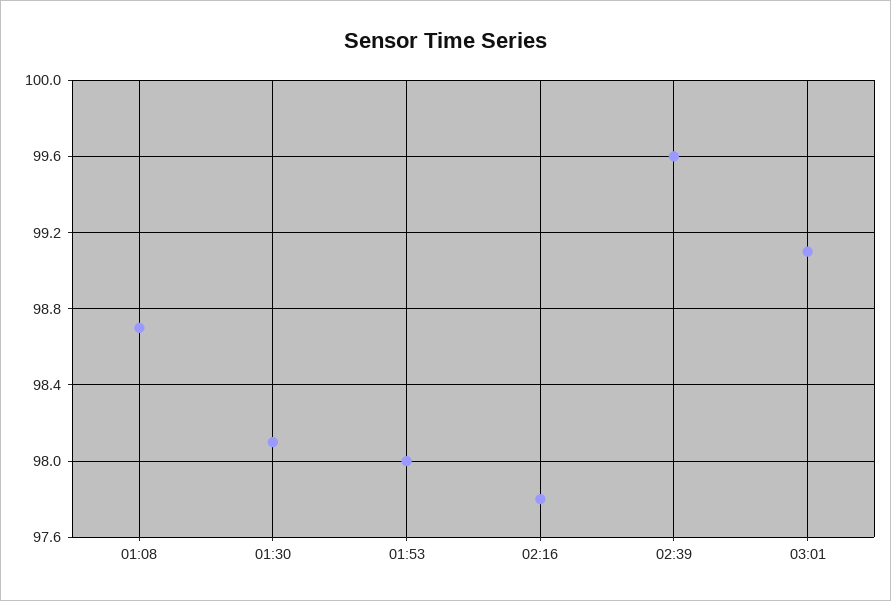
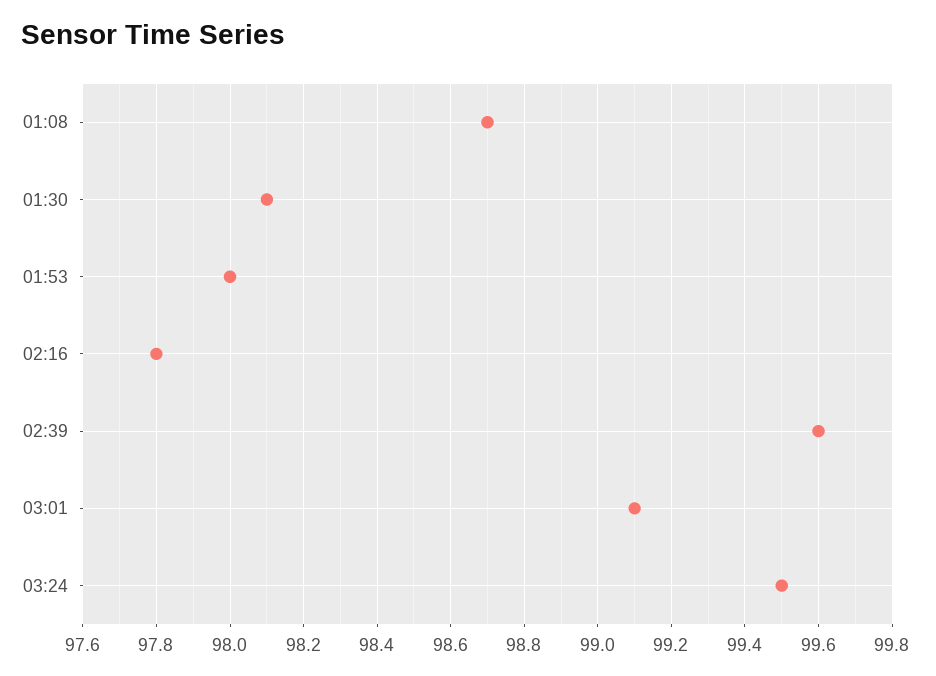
03:24: none -> 99.5

